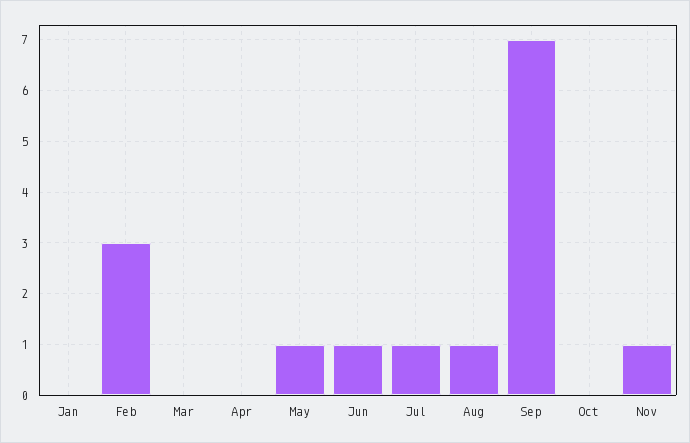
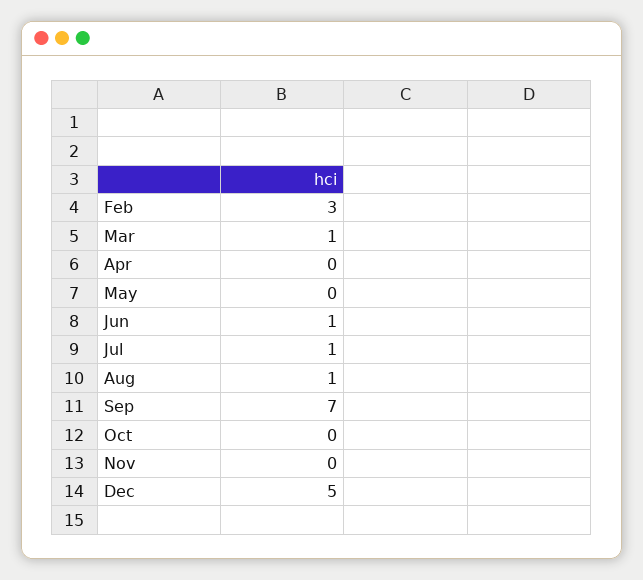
Jan: 0 -> none
Mar: 0 -> 1
May: 1 -> 0
Nov: 1 -> 0
Dec: none -> 5

